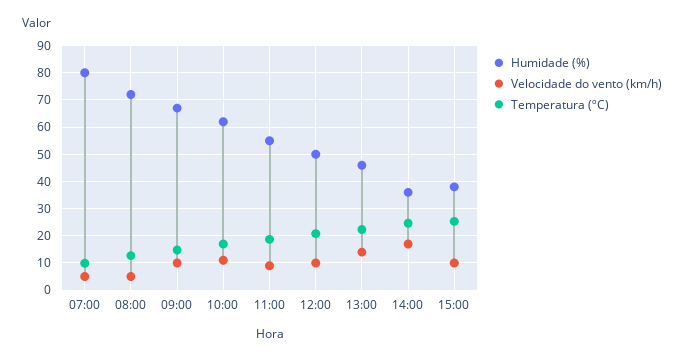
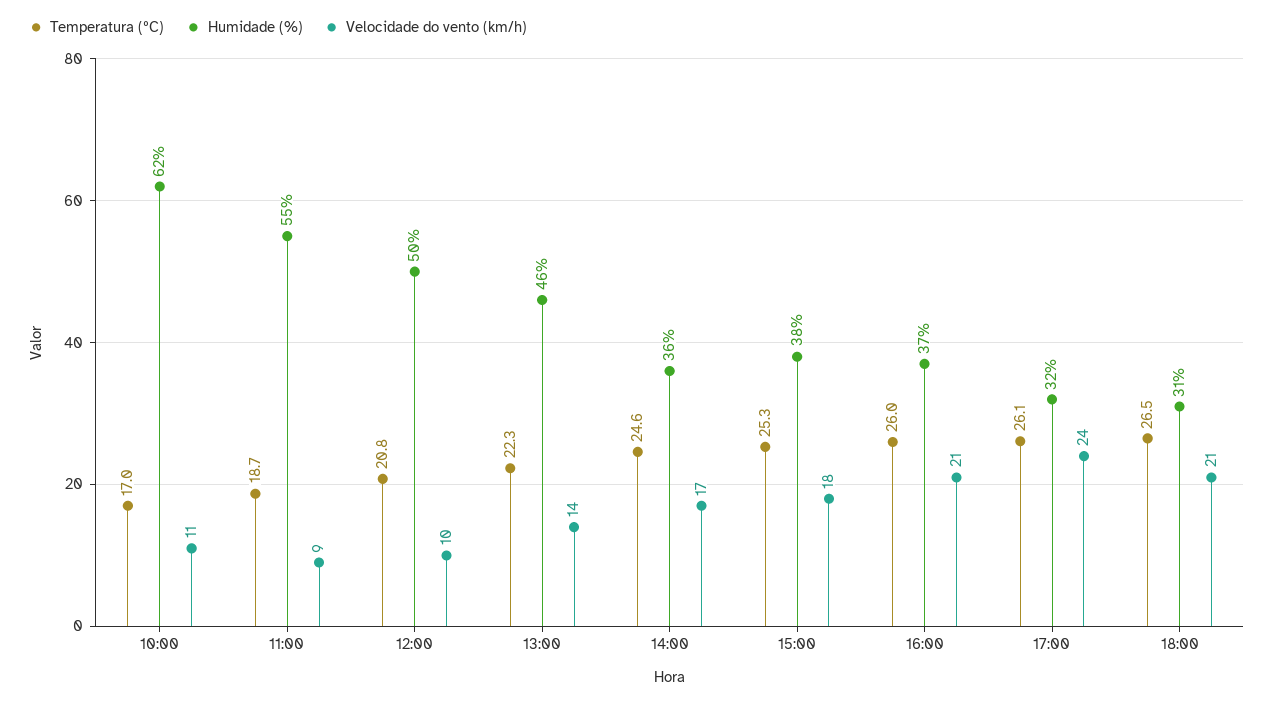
Humidade (%), 07:00: 80 -> none
Velocidade do vento (km/h), 07:00: 5 -> none
Temperatura (ºC), 07:00: 10 -> none
Humidade (%), 08:00: 72.5 -> none
Velocidade do vento (km/h), 08:00: 5 -> none
Temperatura (ºC), 08:00: 12.5 -> none
Humidade (%), 09:00: 67.5 -> none
Velocidade do vento (km/h), 09:00: 10 -> none
Temperatura (ºC), 09:00: 15 -> none
Velocidade do vento (km/h), 15:00: 10 -> 18
Temperatura (ºC), 16:00: none -> 26
Humidade (%), 16:00: none -> 37
Velocidade do vento (km/h), 16:00: none -> 21
Temperatura (ºC), 17:00: none -> 26.1
Humidade (%), 17:00: none -> 32
Velocidade do vento (km/h), 17:00: none -> 24
Temperatura (ºC), 18:00: none -> 26.5
Humidade (%), 18:00: none -> 31
Velocidade do vento (km/h), 18:00: none -> 21

